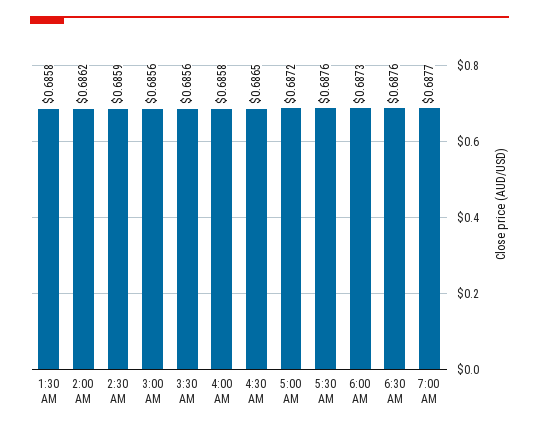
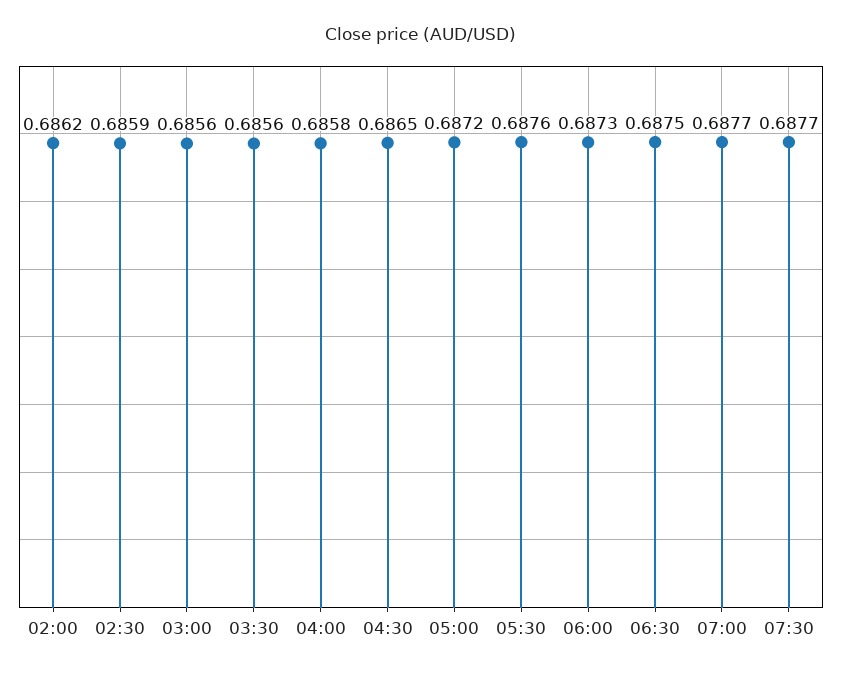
1:30 AM: 0.6858 -> none
6:30 AM: 0.6876 -> 0.6875
07:30: none -> 0.6877

